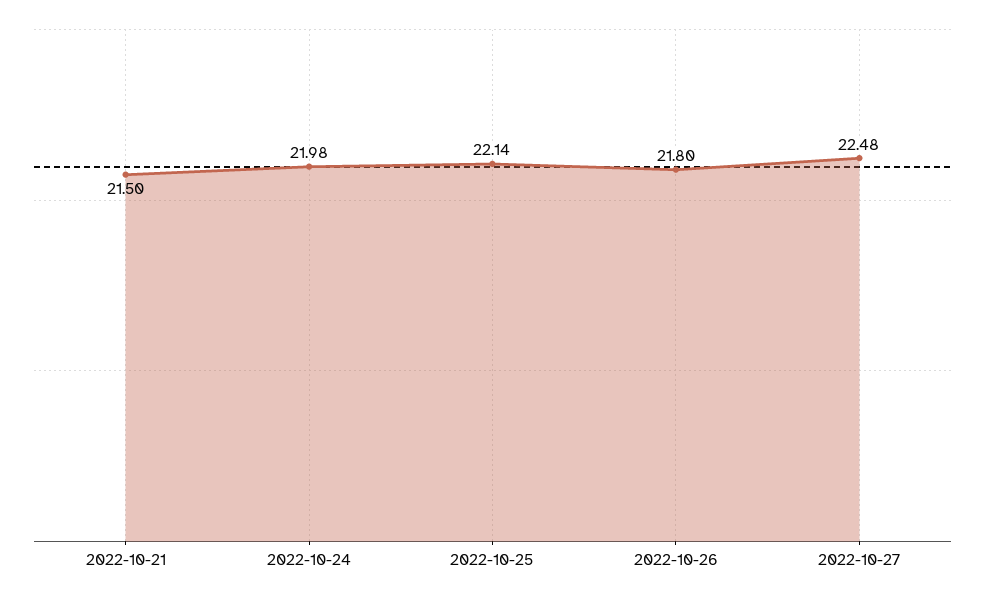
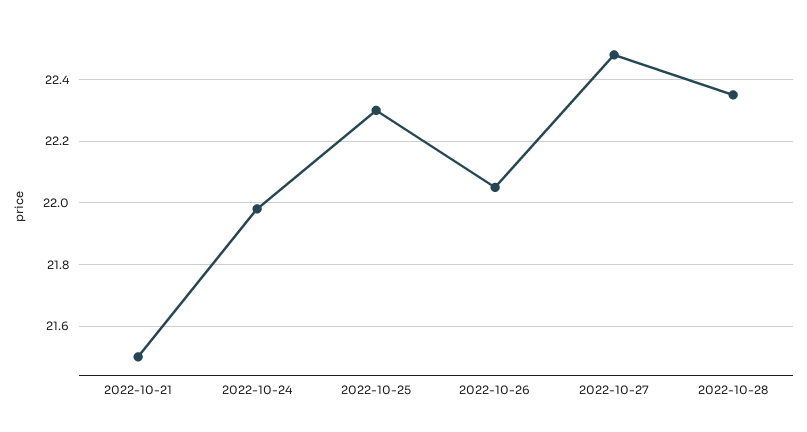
2022-10-25: 22.14 -> 22.3
2022-10-26: 21.8 -> 22.05
2022-10-28: none -> 22.35

